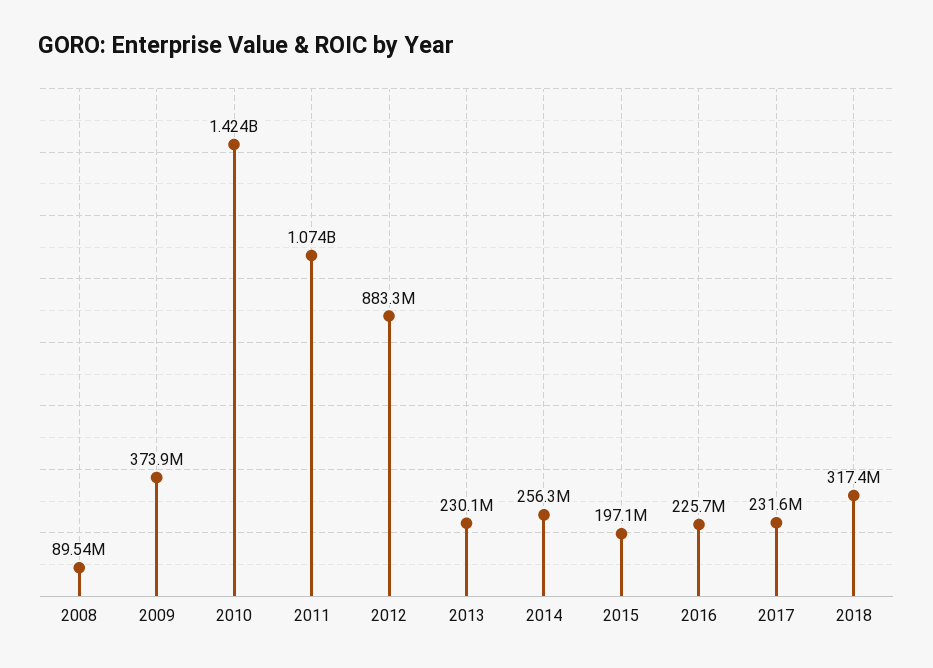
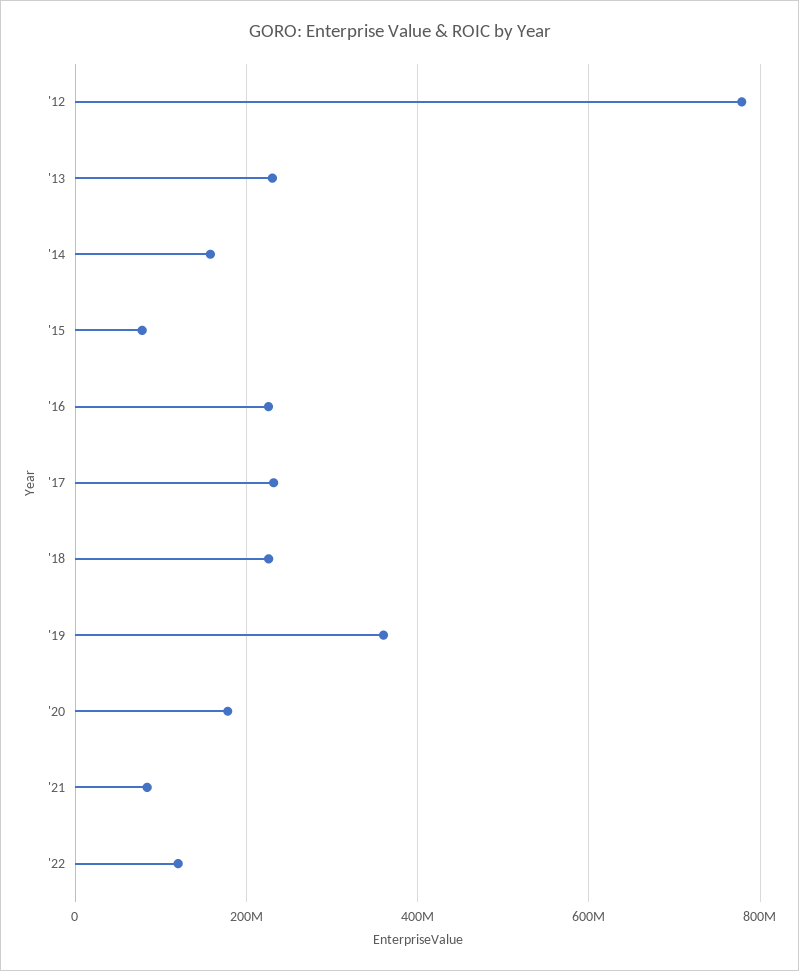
2008: 89540000 -> none
2009: 373900000 -> none
2010: 1424000000 -> none
2011: 1074000000 -> none
2012: 883300000 -> 780000000
2014: 256300000 -> 160000000
2015: 197100000 -> 80000000
2018: 317400000 -> 220000000
'19: none -> 360000000
'20: none -> 180000000
'21: none -> 80000000
'22: none -> 120000000

